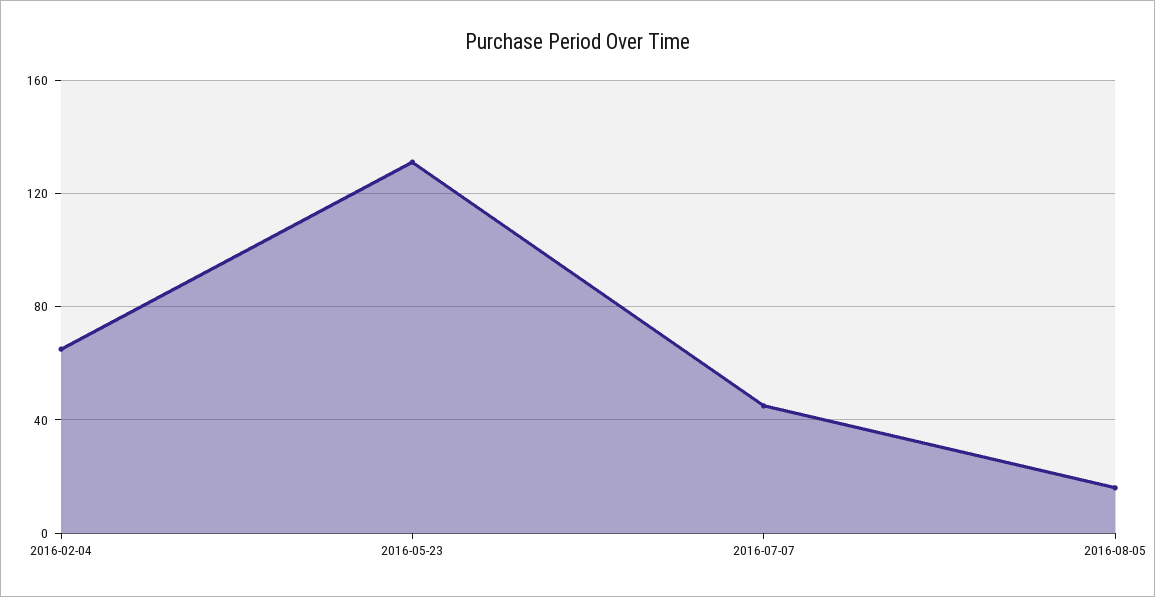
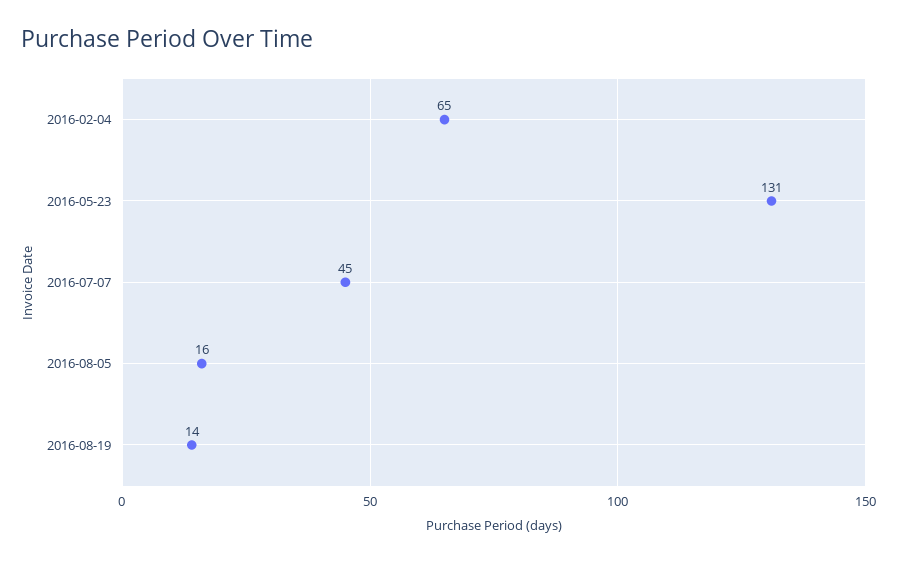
2016-08-19: none -> 14

